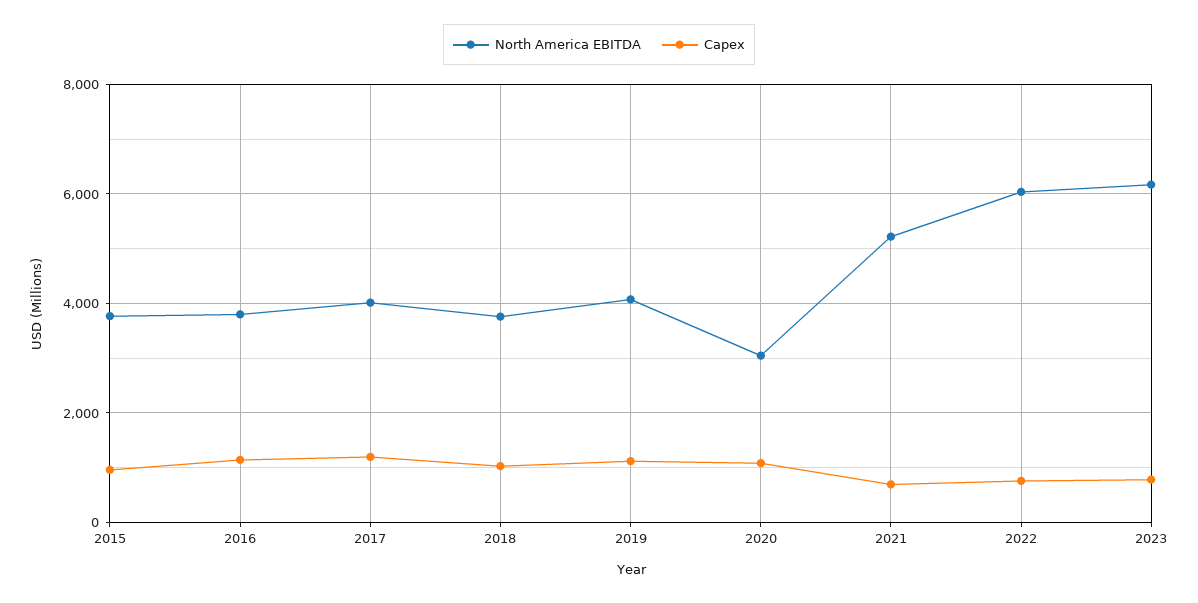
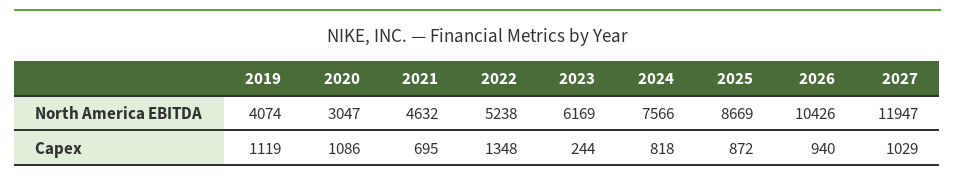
North America EBITDA, 2015: 3800 -> none
Capex, 2015: 1000 -> none
North America EBITDA, 2016: 3800 -> none
Capex, 2016: 1200 -> none
North America EBITDA, 2017: 4000 -> none
Capex, 2017: 1200 -> none
North America EBITDA, 2018: 3800 -> none
Capex, 2018: 1000 -> none
North America EBITDA, 2021: 5200 -> 4632
North America EBITDA, 2022: 6000 -> 5238
Capex, 2022: 800 -> 1348
Capex, 2023: 800 -> 244
North America EBITDA, 2024: none -> 7566
North America EBITDA, 2025: none -> 8669
North America EBITDA, 2026: none -> 10426
North America EBITDA, 2027: none -> 11947
Capex, 2024: none -> 818
Capex, 2025: none -> 872
Capex, 2026: none -> 940
Capex, 2027: none -> 1029

